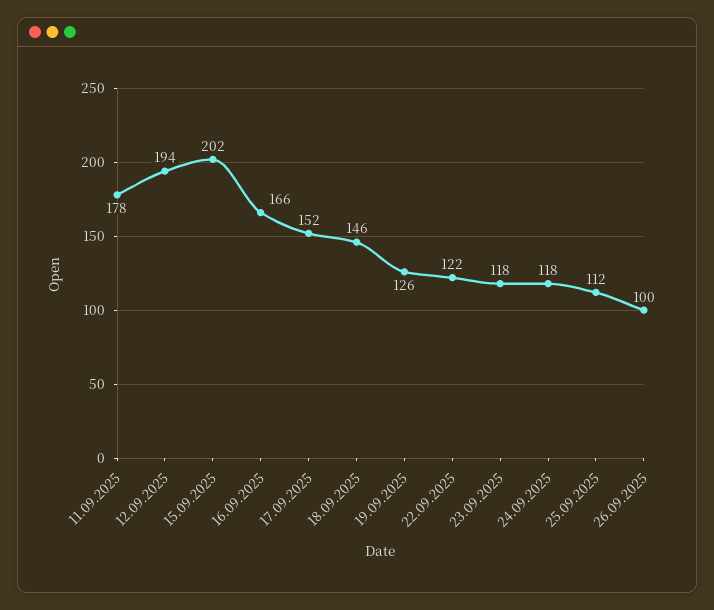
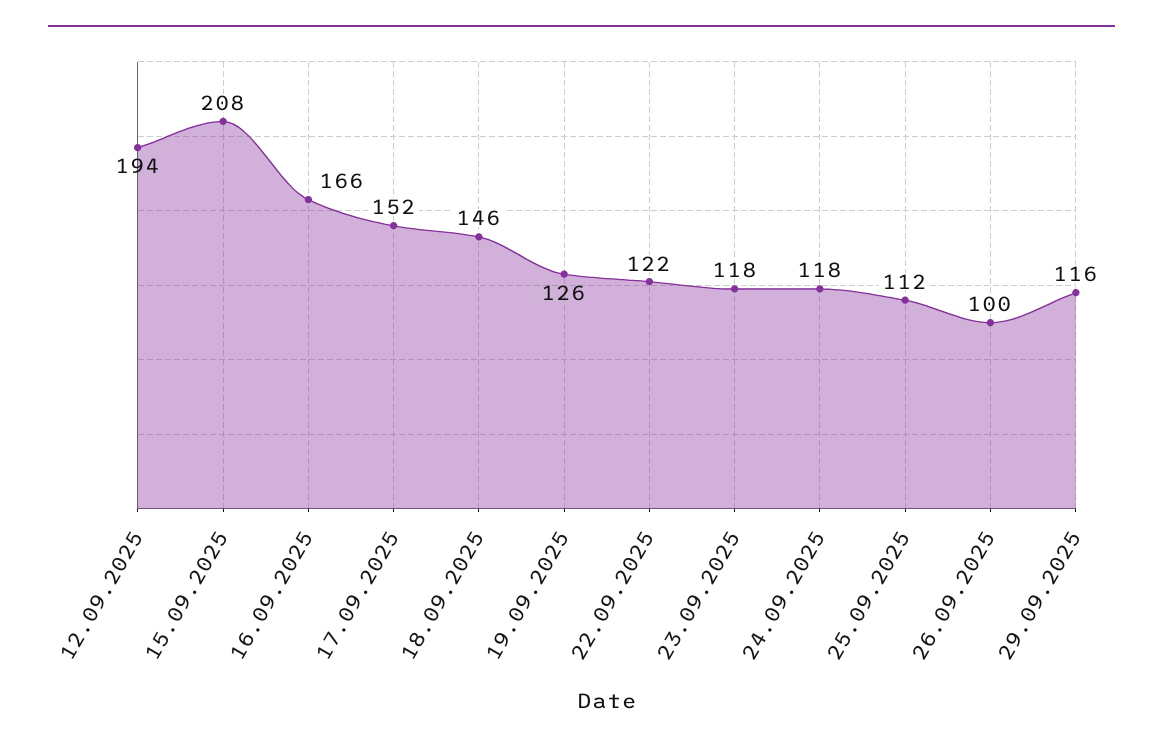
11.09.2025: 178 -> none
15.09.2025: 202 -> 208
29.09.2025: none -> 116

